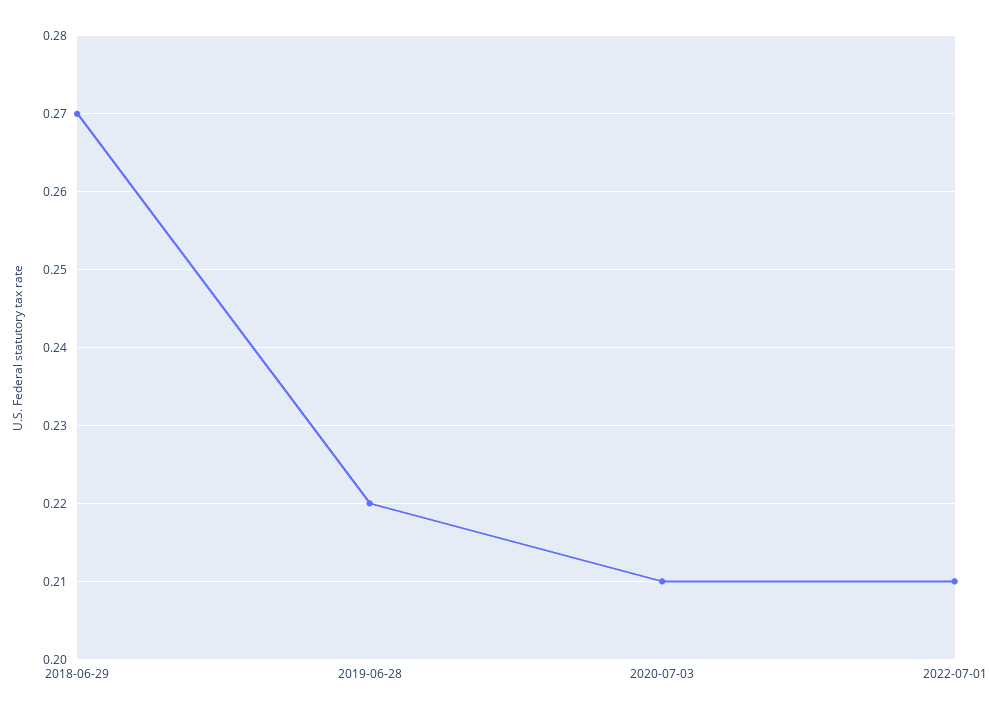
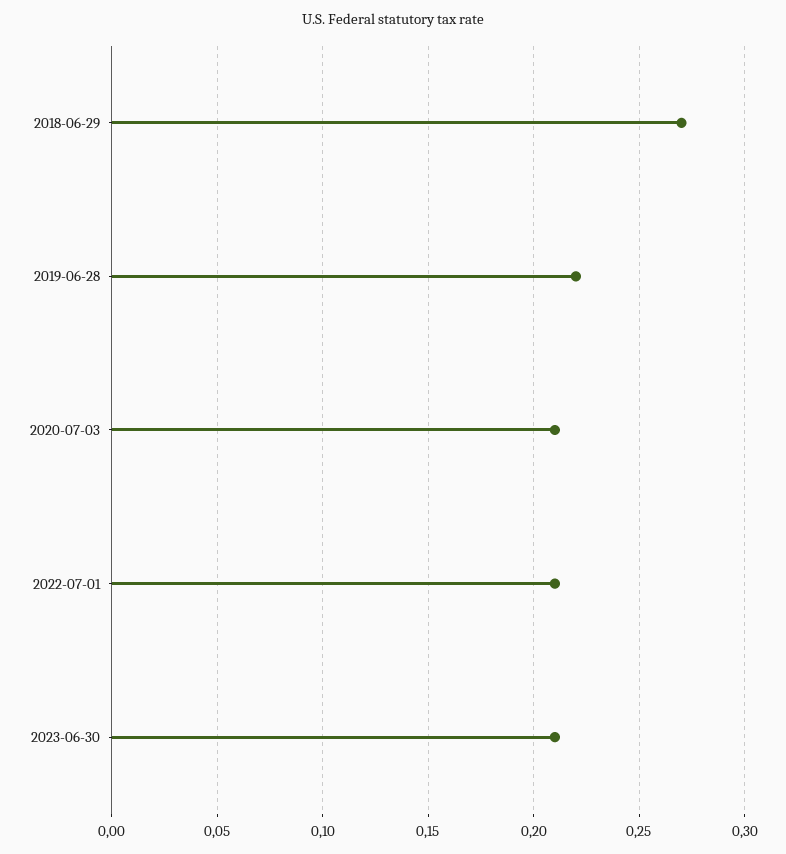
2023-06-30: none -> 0.21

